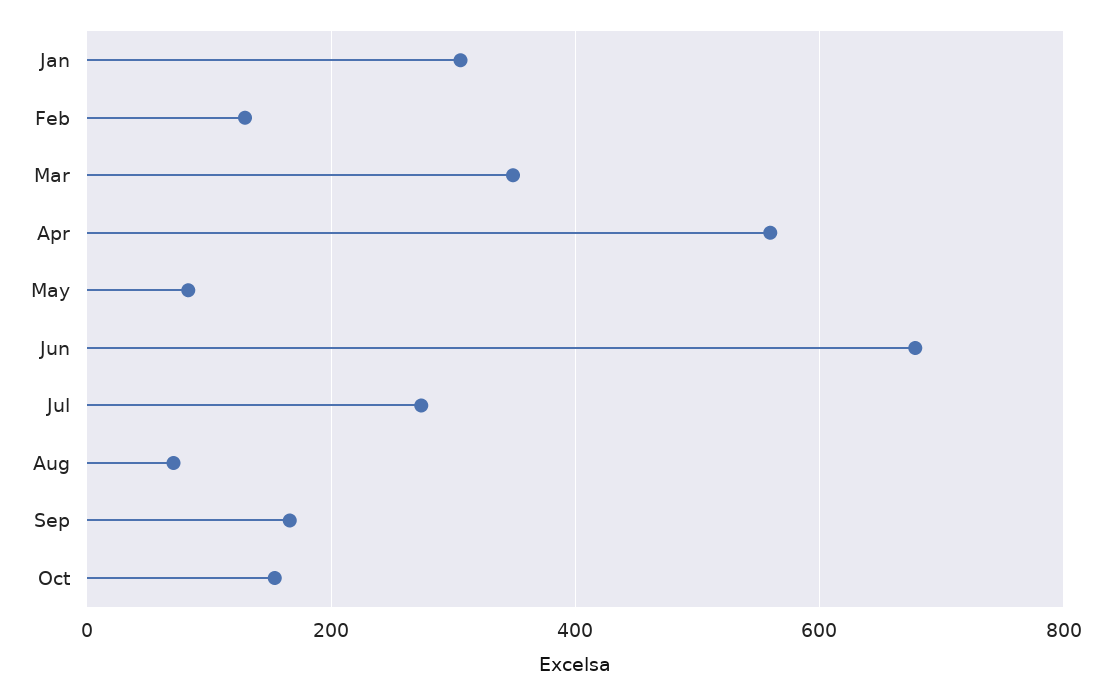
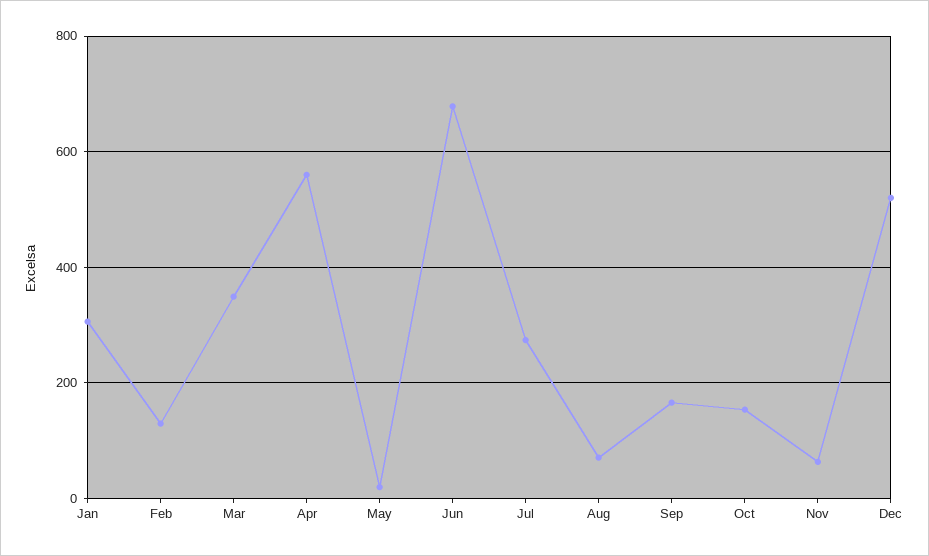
May: 80 -> 20
Nov: none -> 60
Dec: none -> 520

